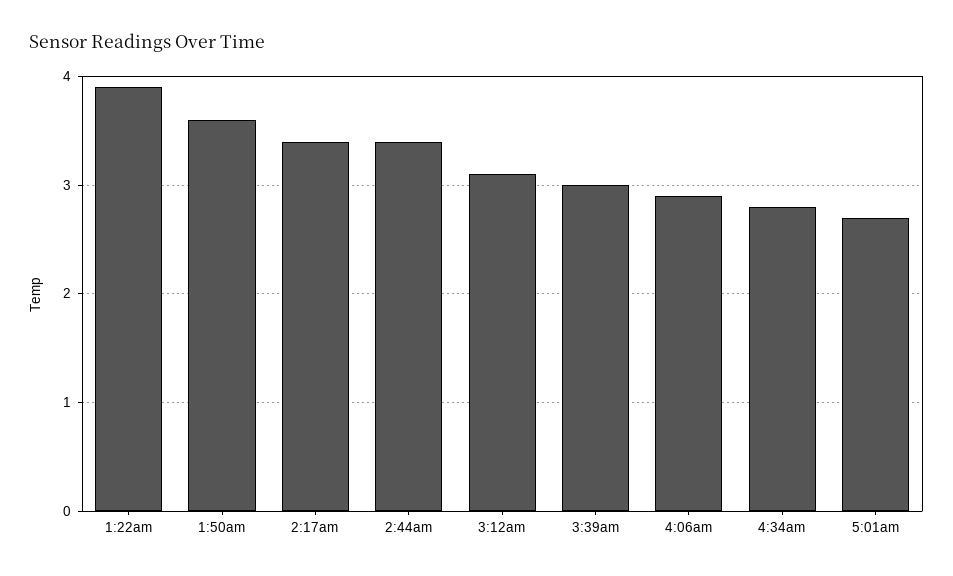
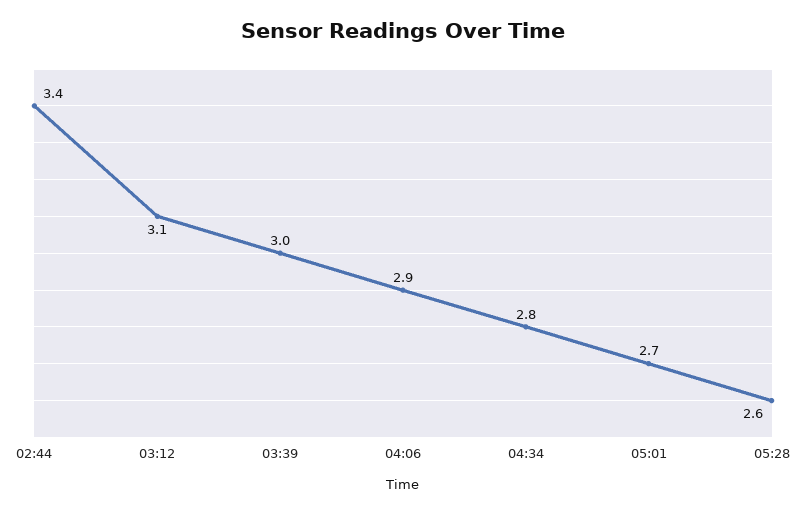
1:22am: 3.9 -> none
1:50am: 3.6 -> none
2:17am: 3.4 -> none
05:28: none -> 2.6

